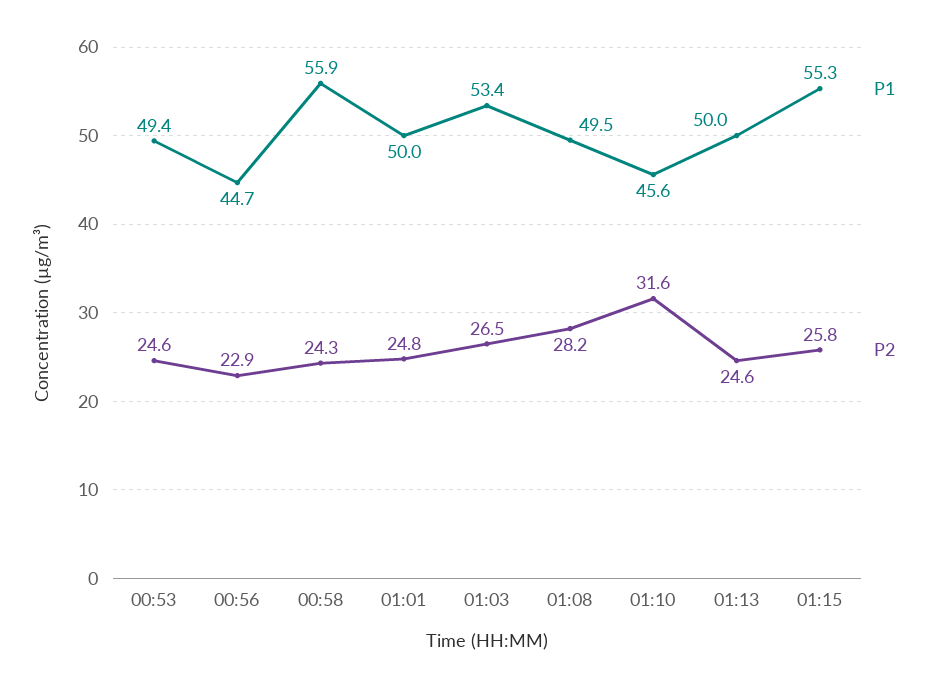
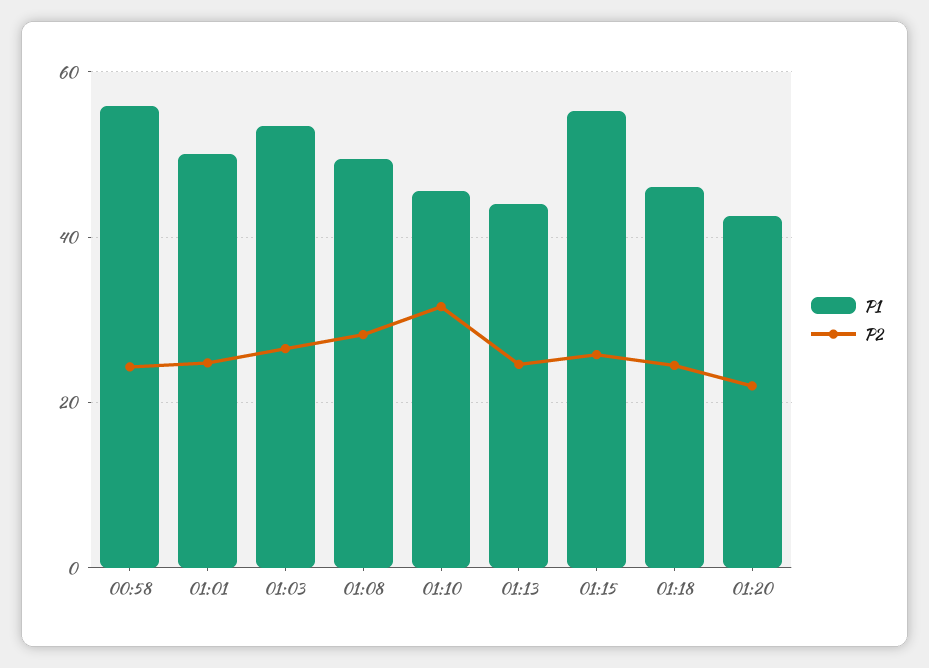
P1, 00:53: 49.4 -> none
P2, 00:53: 24.6 -> none
P1, 00:56: 44.7 -> none
P2, 00:56: 22.9 -> none
P1, 01:13: 50 -> 44
P1, 01:18: none -> 46
P2, 01:18: none -> 24
P1, 01:20: none -> 42
P2, 01:20: none -> 22

